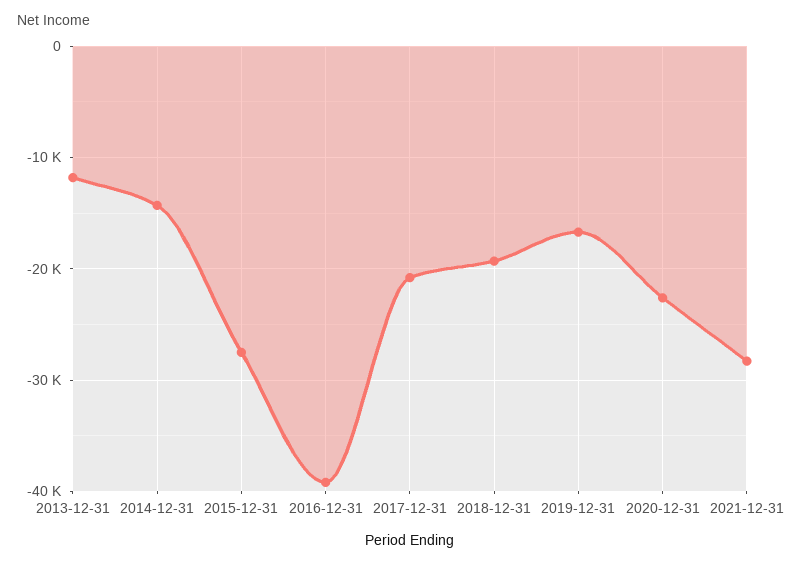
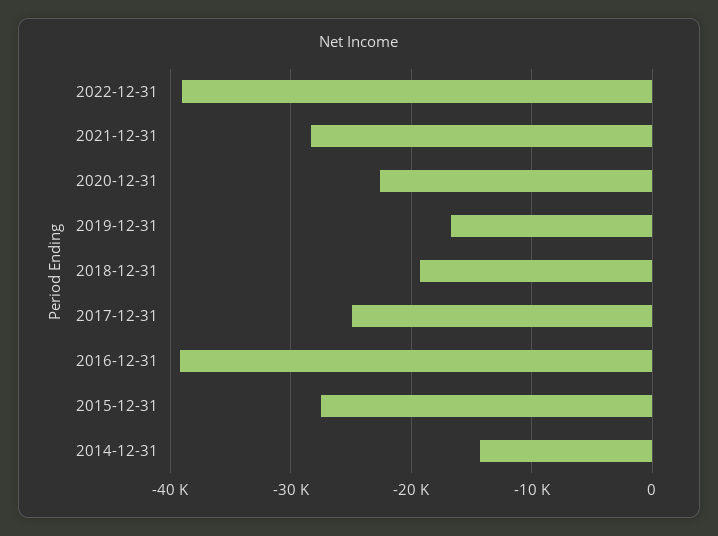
2013-12-31: -12000 -> none
2017-12-31: -21000 -> -25000
2022-12-31: none -> -39000

